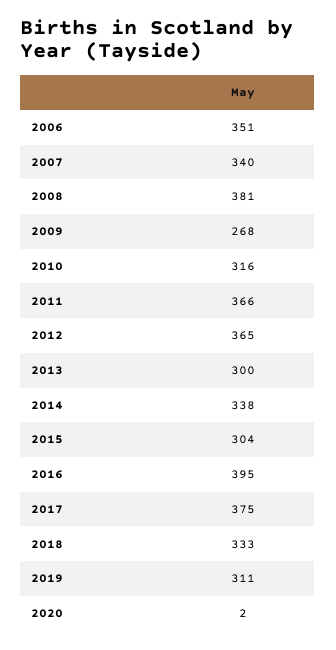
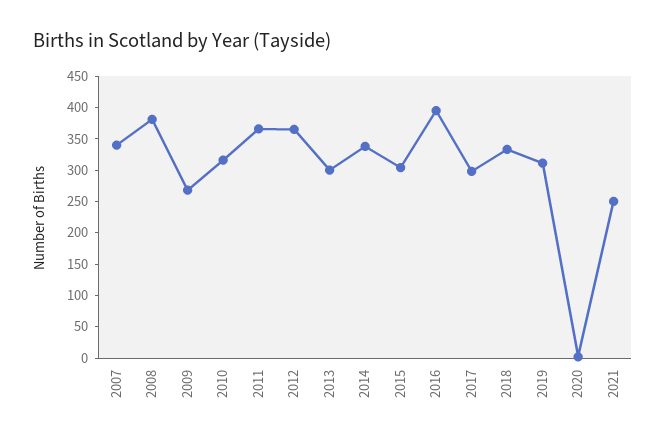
2006: 351 -> none
2017: 375 -> 300
2021: none -> 250

